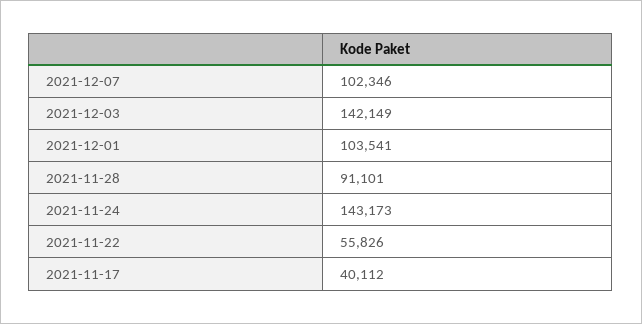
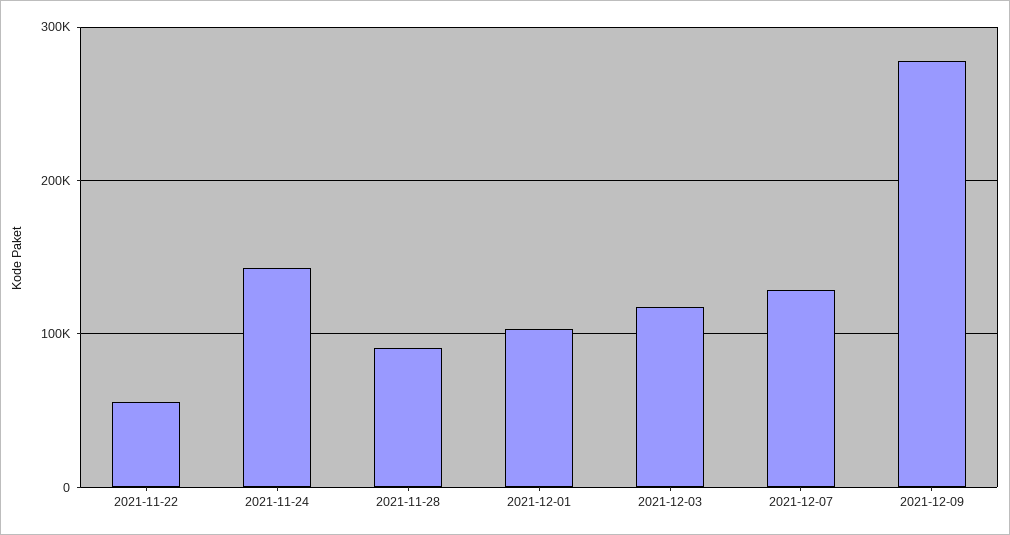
2021-12-07: 102346 -> 130000
2021-12-03: 142149 -> 120000
2021-11-17: 40112 -> none
2021-12-09: none -> 280000

